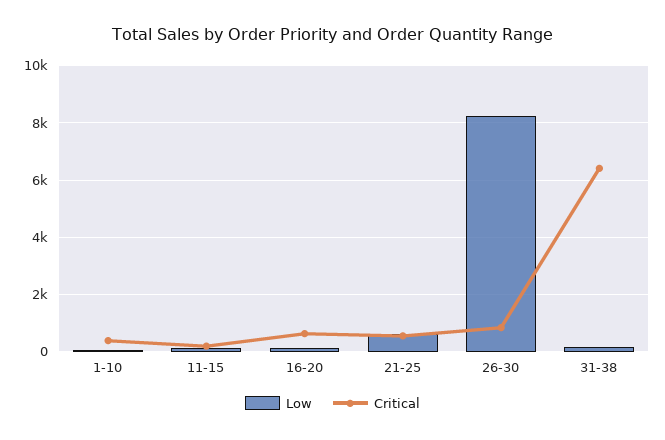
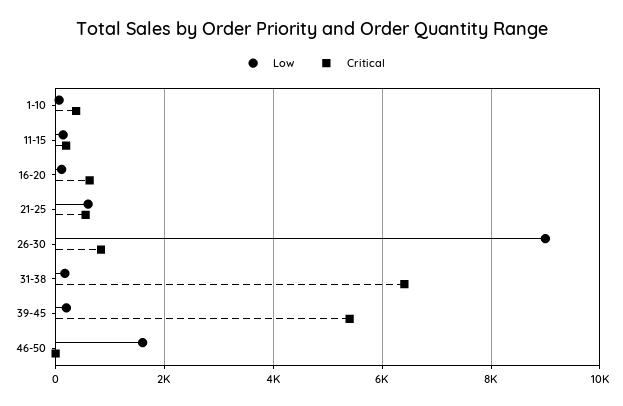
Low, 26-30: 8250 -> 9000
Low, 39-45: none -> 200
Critical, 39-45: none -> 5400
Low, 46-50: none -> 1600
Critical, 46-50: none -> 0

